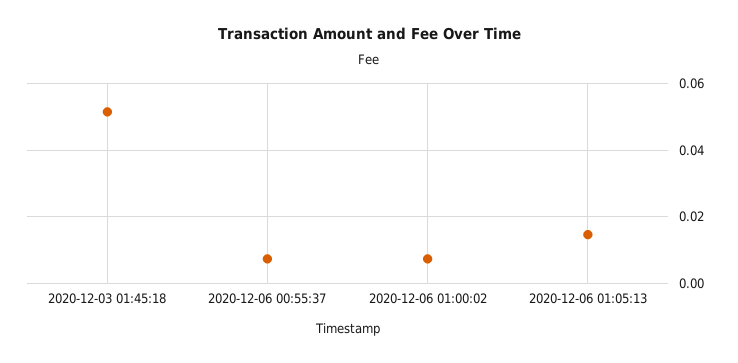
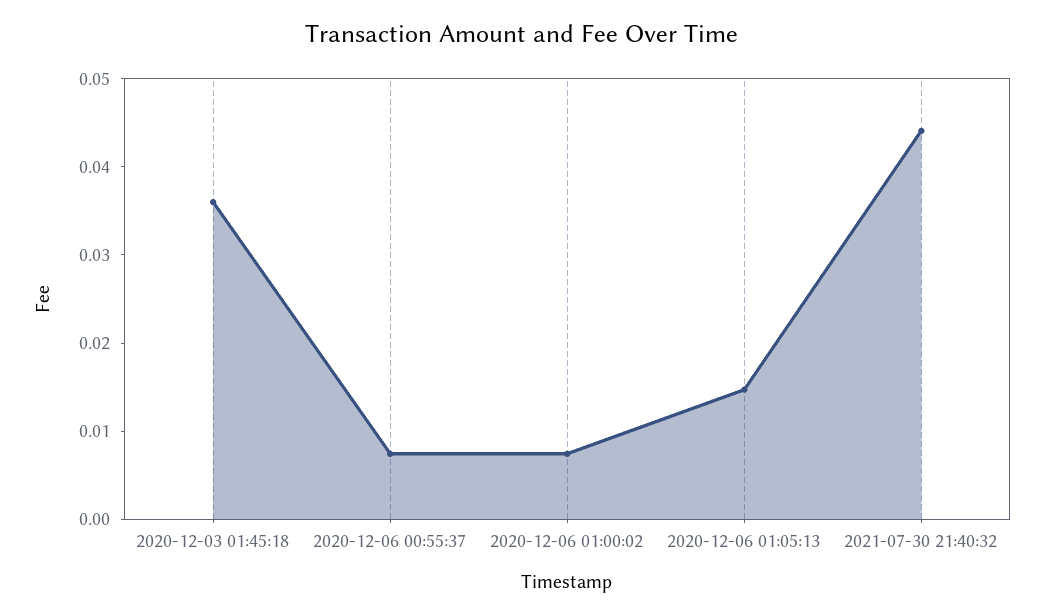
2020-12-03 01:45:18: 0.052 -> 0.036
2021-07-30 21:40:32: none -> 0.044

